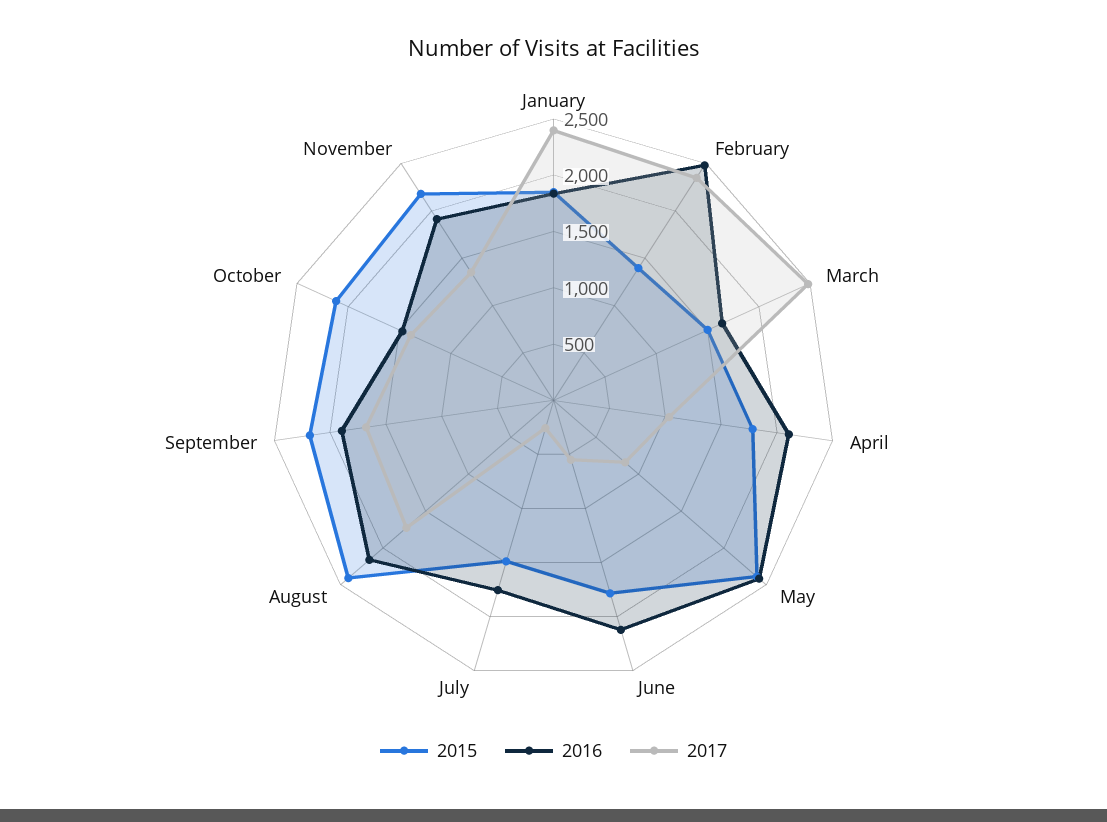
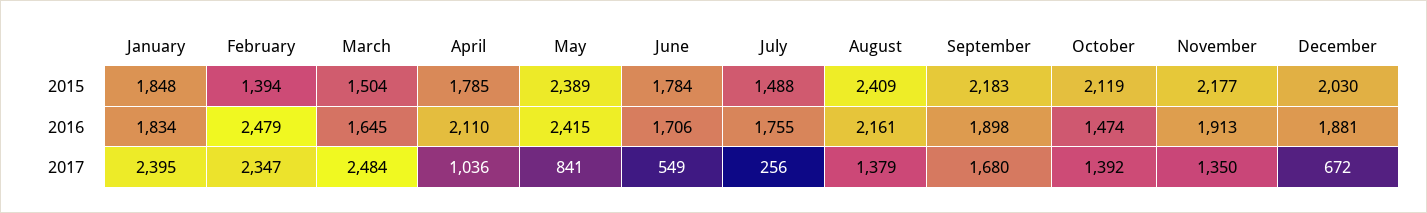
2016, June: 2100 -> 1706
2017, August: 1700 -> 1379
2015, December: none -> 2030
2016, December: none -> 1881
2017, December: none -> 672

